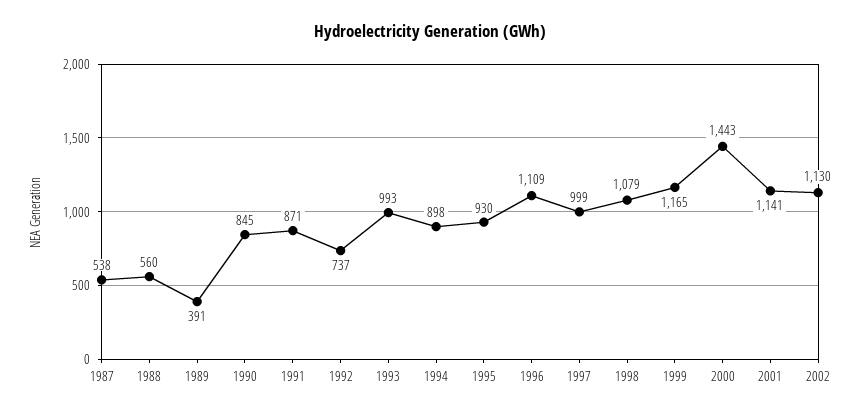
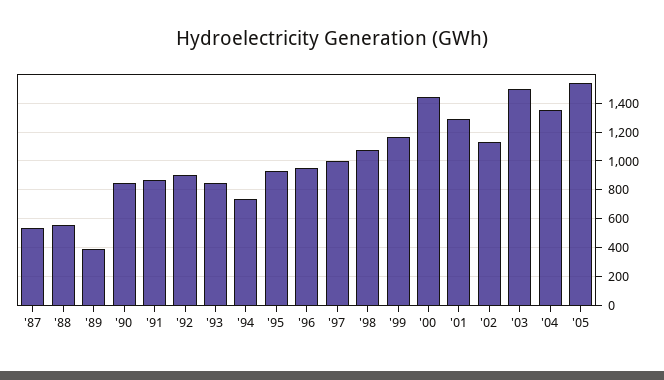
1992: 737 -> 900
1993: 993 -> 850
1994: 898 -> 750
1996: 1109 -> 950
2001: 1141 -> 1300
'03: none -> 1500
'04: none -> 1350
'05: none -> 1550

